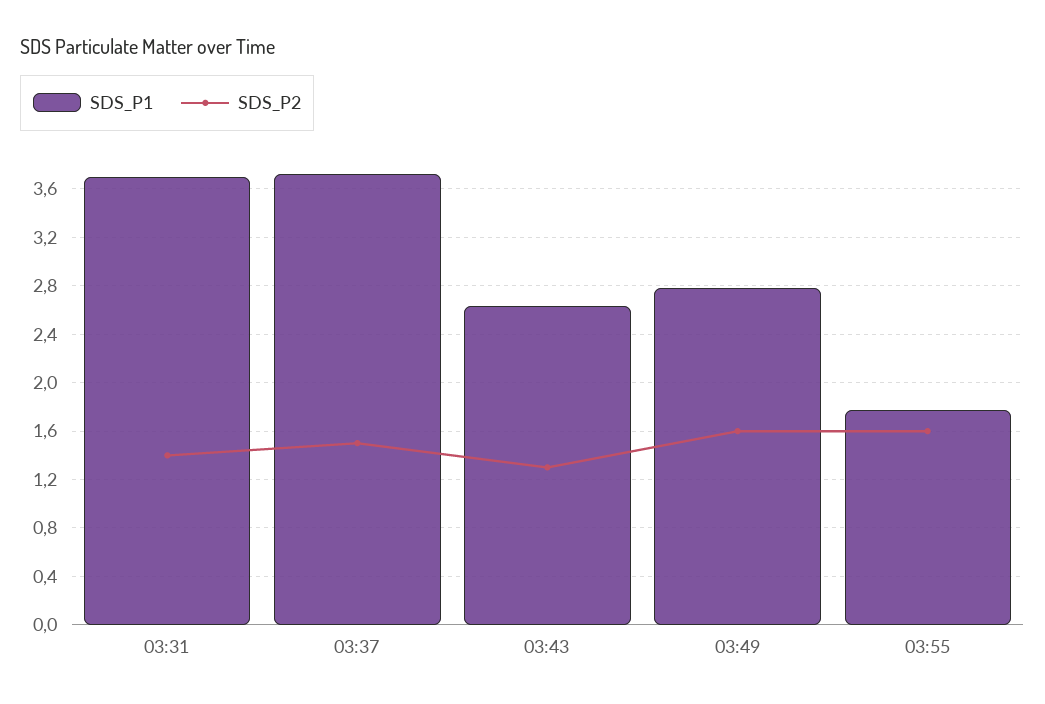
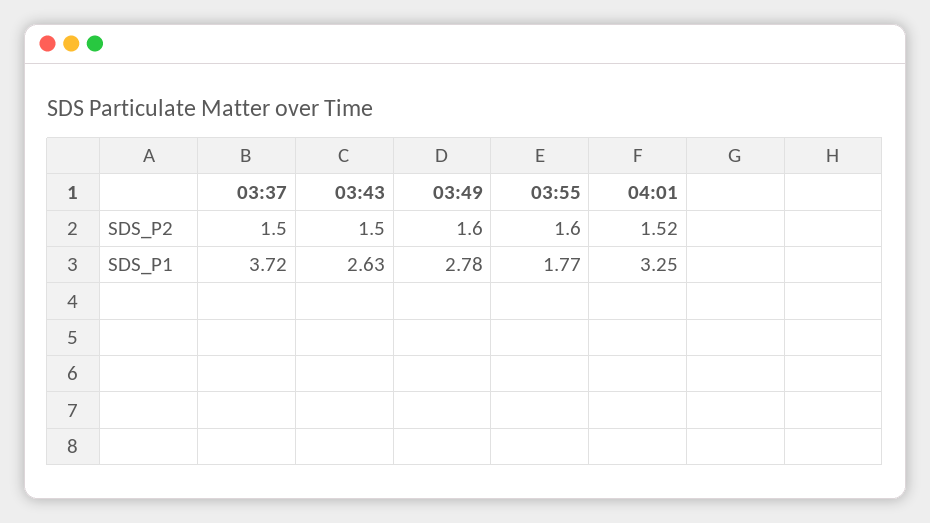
SDS_P1, 03:31: 3.7 -> none
SDS_P2, 03:31: 1.4 -> none
SDS_P2, 03:43: 1.3 -> 1.5
SDS_P2, 04:01: none -> 1.52
SDS_P1, 04:01: none -> 3.25

